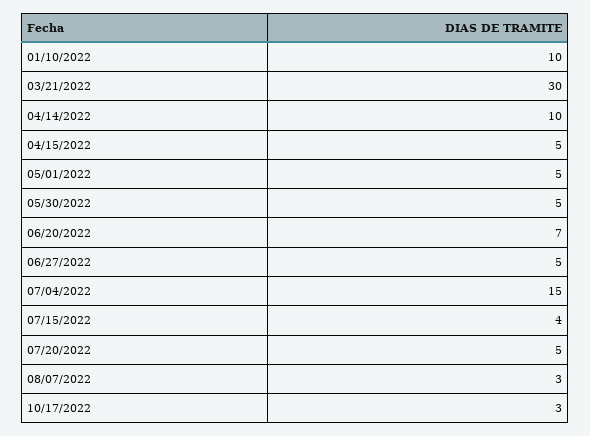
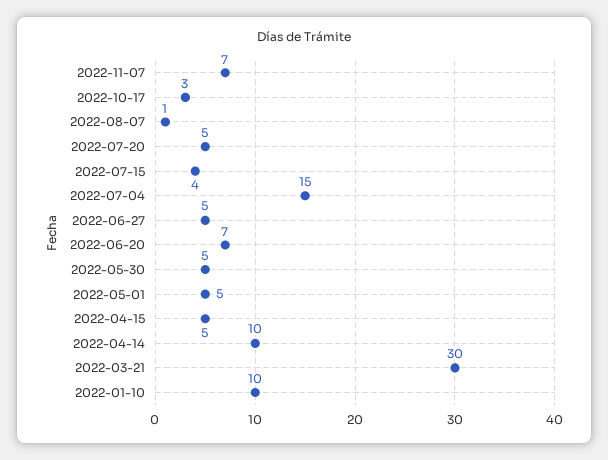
08/07/2022: 3 -> 1
2022-11-07: none -> 7

